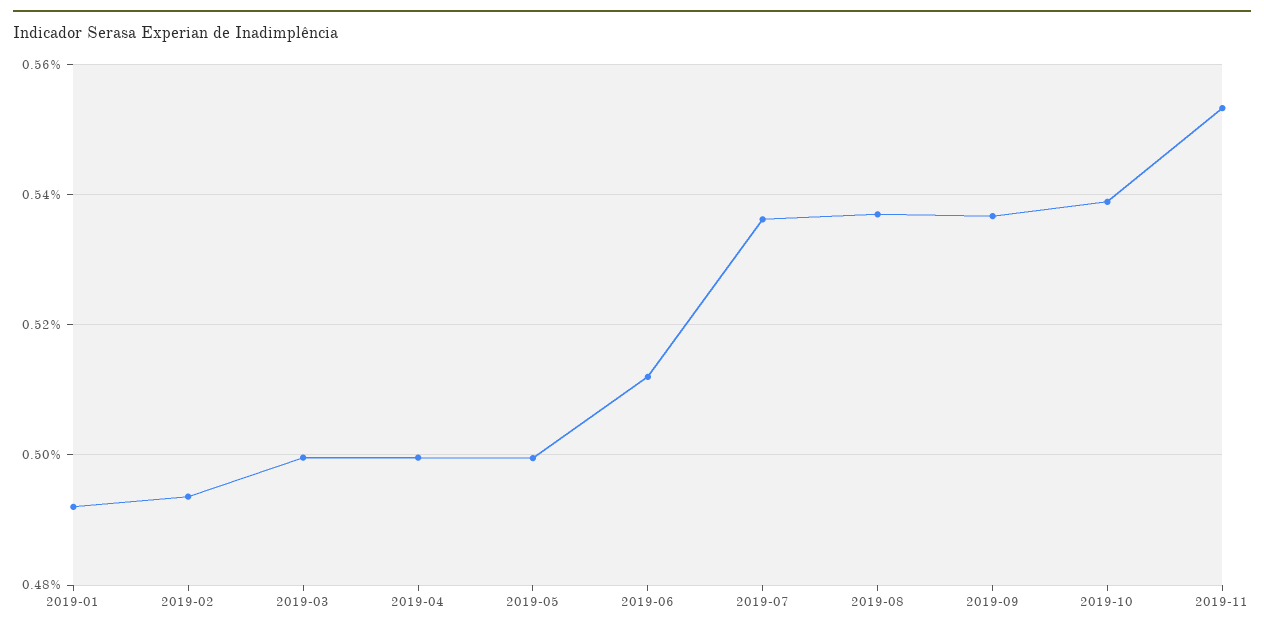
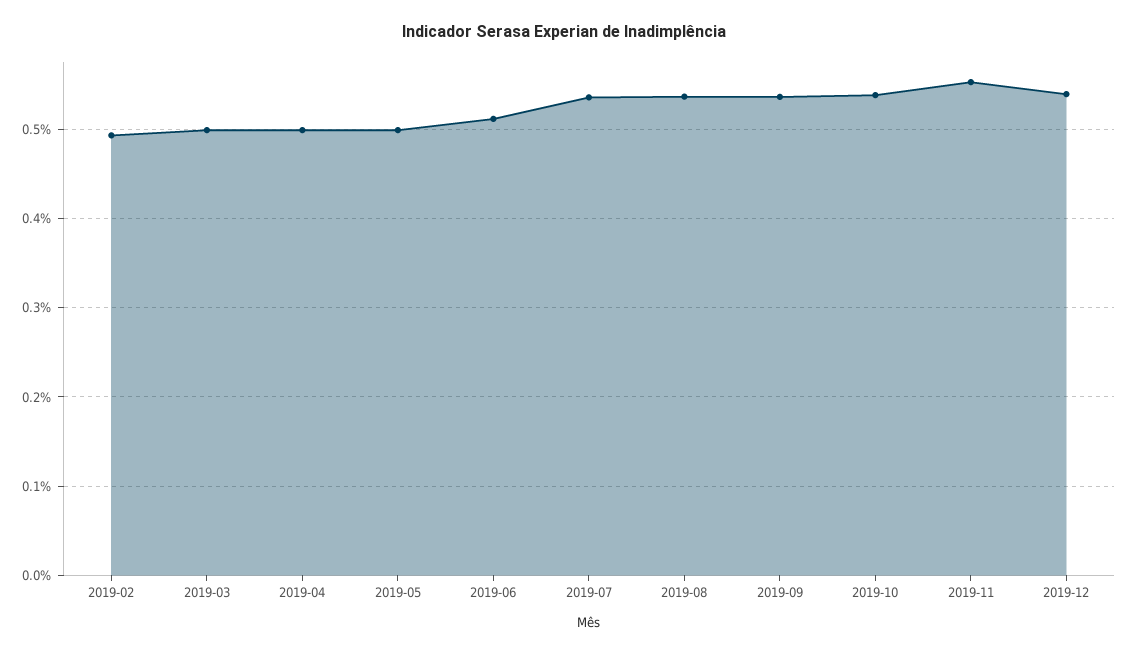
2019-01: 0.492 -> none
2019-12: none -> 0.54

